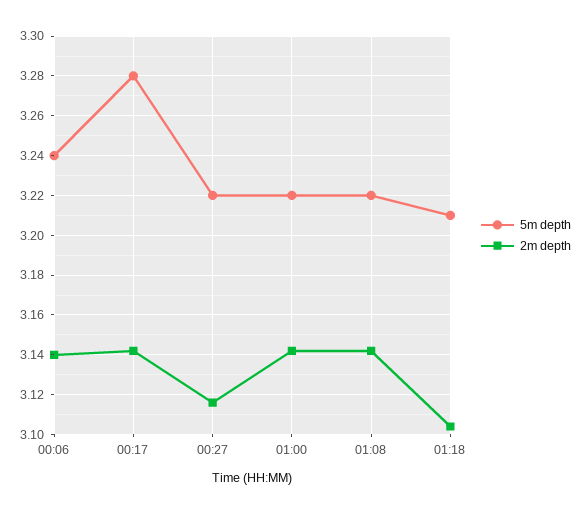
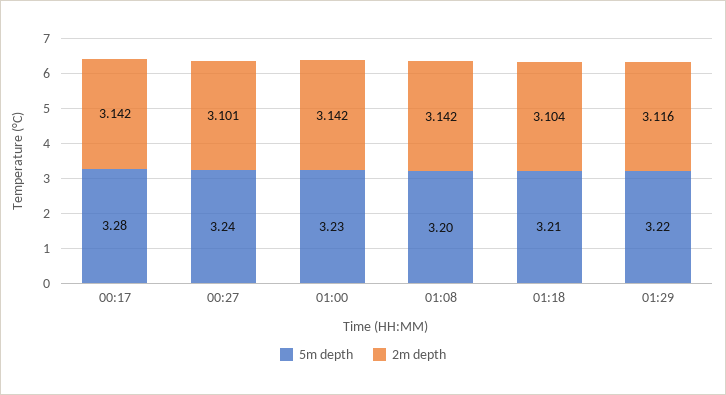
5m depth, 00:06: 3.24 -> none
2m depth, 00:06: 3.14 -> none
5m depth, 00:27: 3.22 -> 3.24
2m depth, 00:27: 3.115 -> 3.101
5m depth, 01:00: 3.22 -> 3.23
5m depth, 01:08: 3.22 -> 3.2
5m depth, 01:29: none -> 3.22
2m depth, 01:29: none -> 3.116

